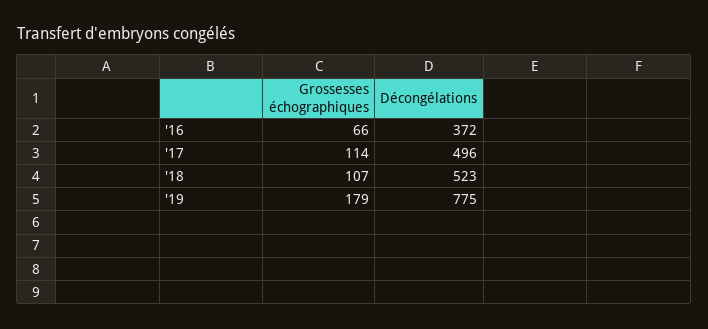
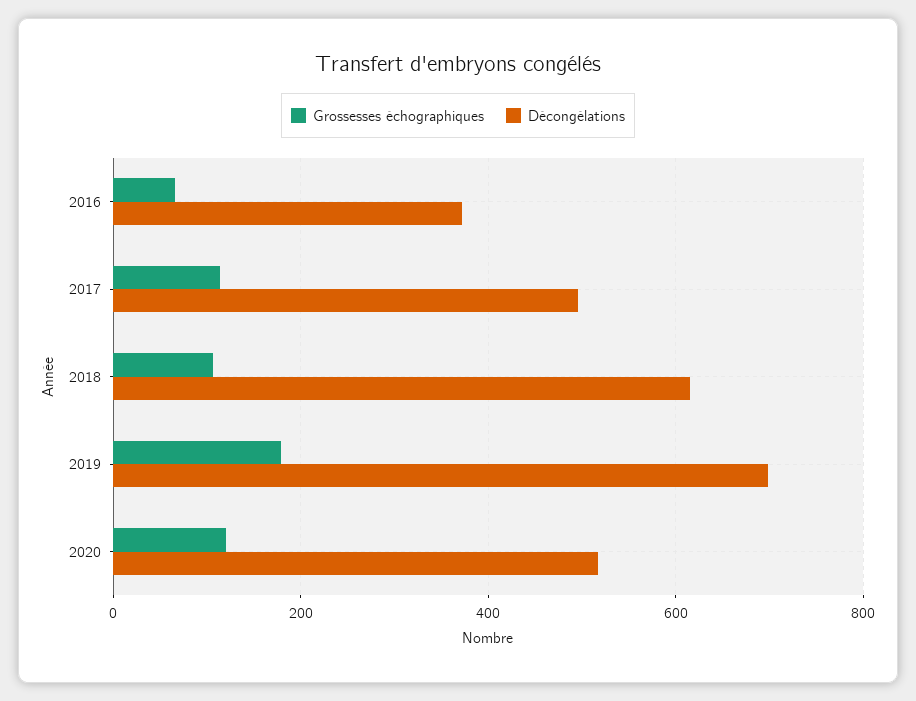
Décongélations, '18: 523 -> 620
Décongélations, '19: 775 -> 700
Grossesses échographiques, 2020: none -> 120
Décongélations, 2020: none -> 520

